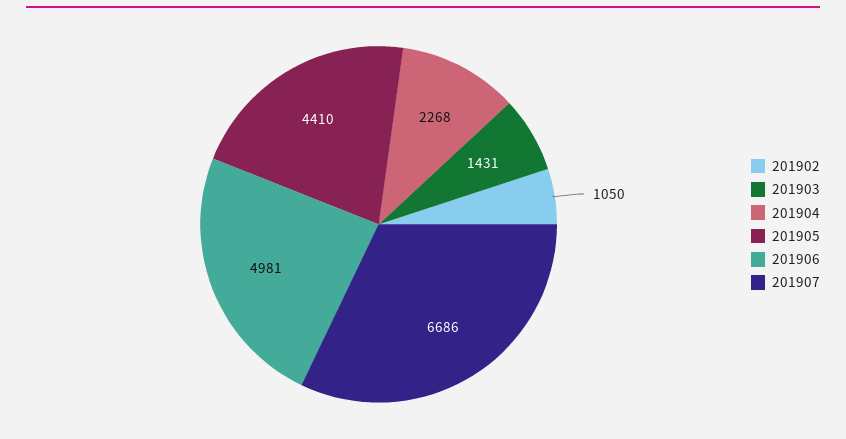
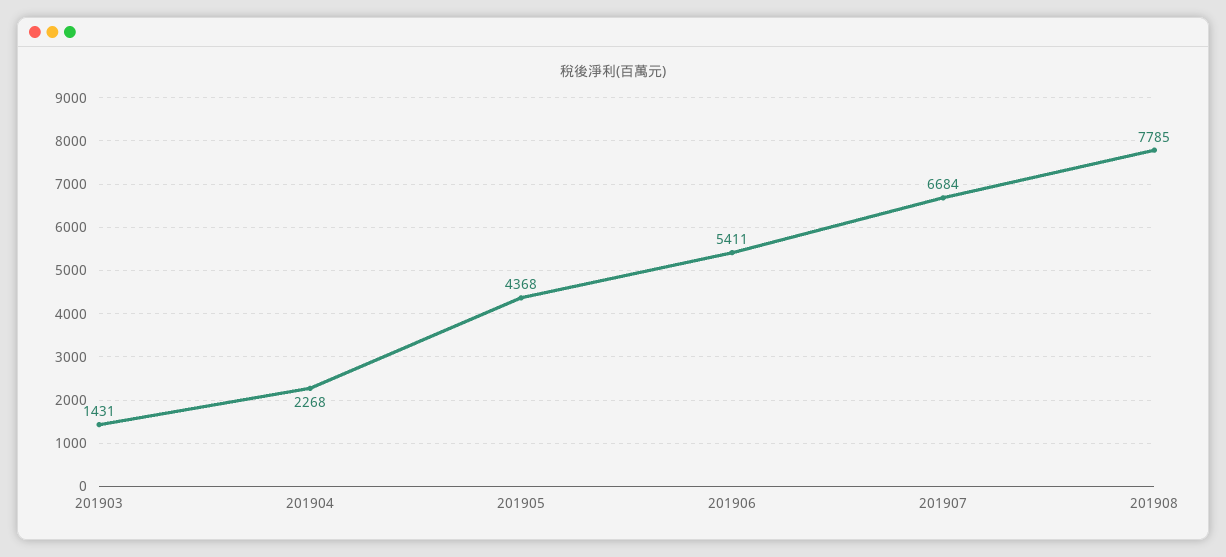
201902: 1050 -> none
201905: 4410 -> 4368
201906: 4981 -> 5411
201907: 6686 -> 6684
201908: none -> 7785

